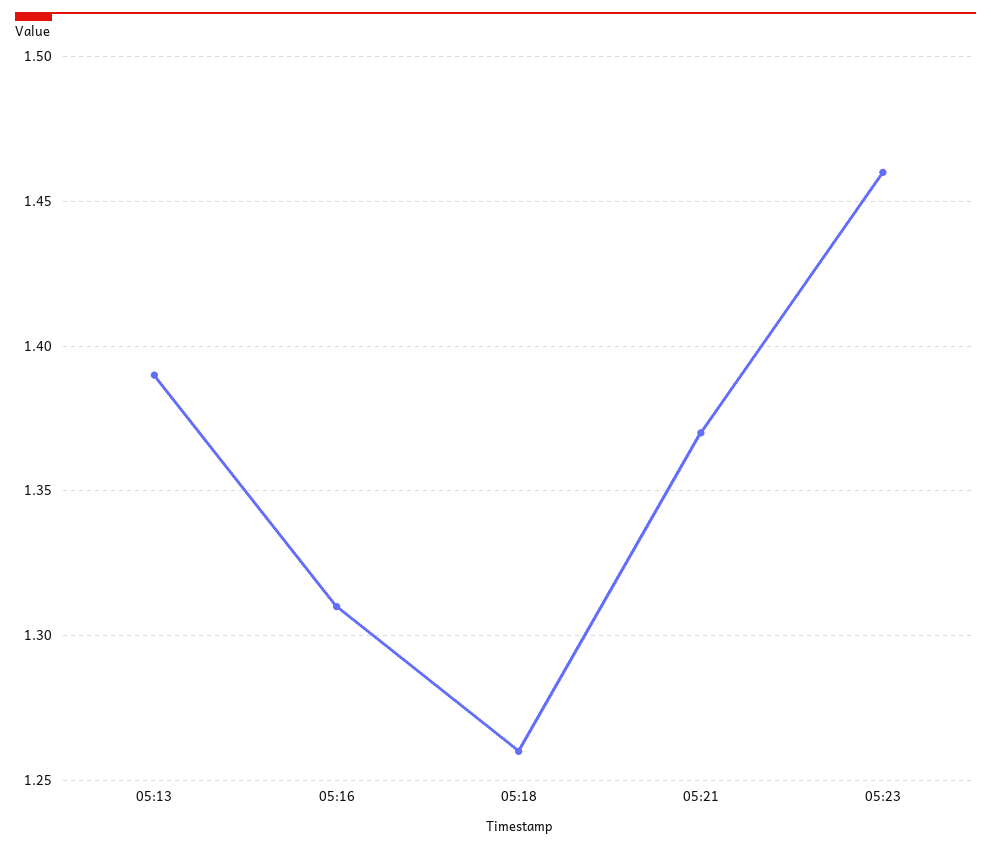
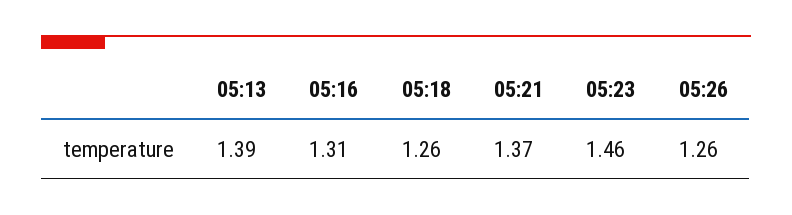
05:26: none -> 1.26

